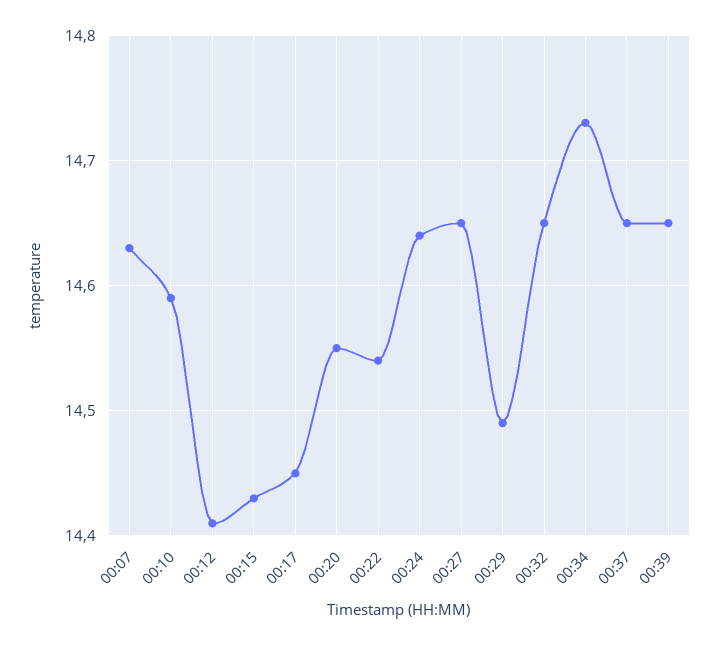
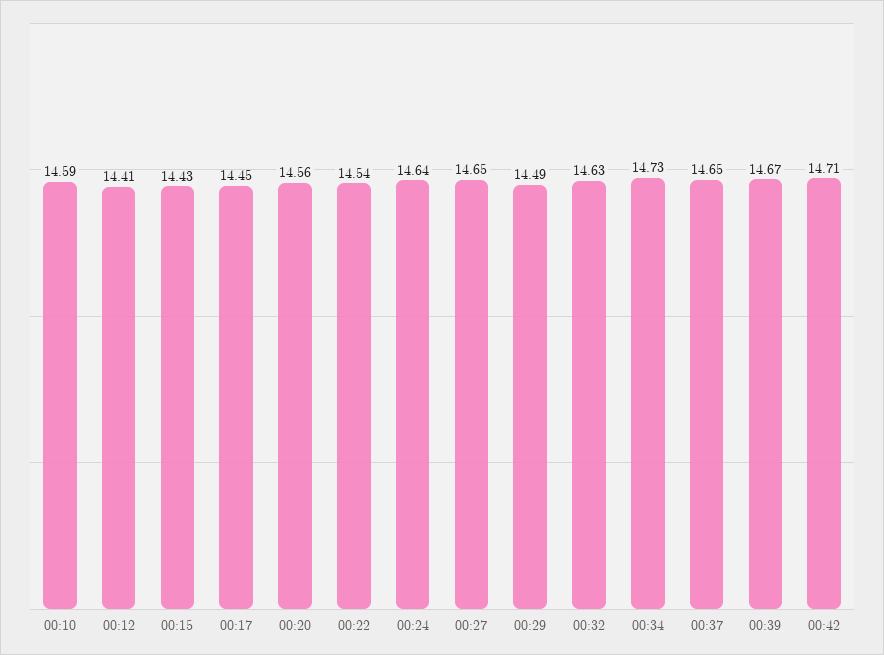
00:07: 14.63 -> none
00:20: 14.55 -> 14.56
00:32: 14.65 -> 14.63
00:39: 14.65 -> 14.67
00:42: none -> 14.71

